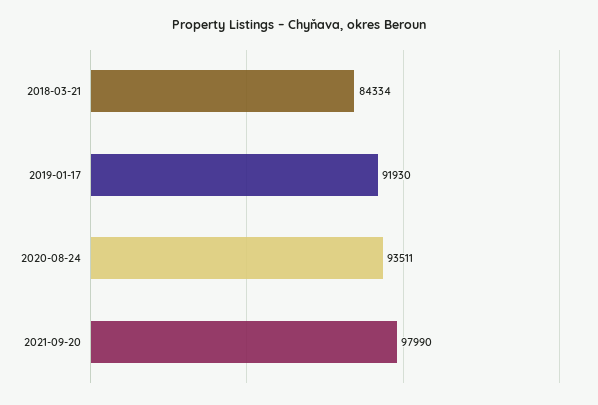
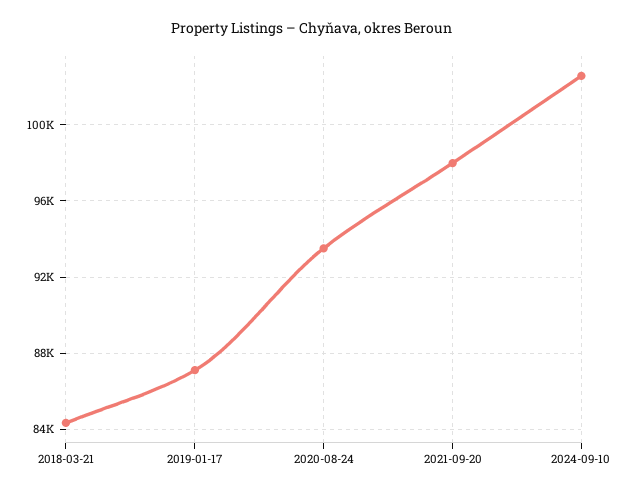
2019-01-17: 91930 -> 87000
2024-09-10: none -> 102500

